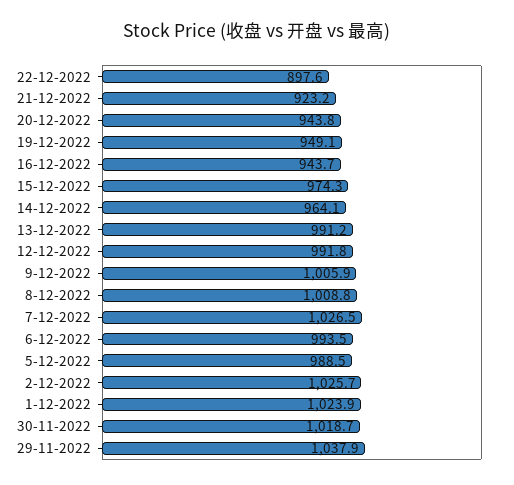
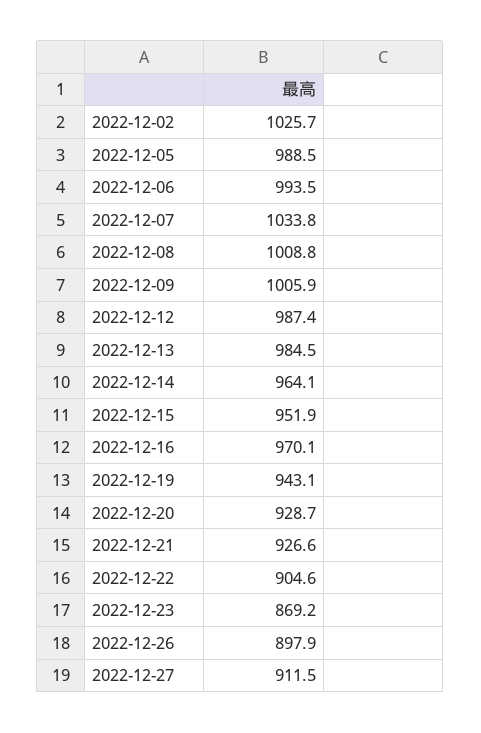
22-12-2022: 897.6 -> 904.6
21-12-2022: 923.2 -> 926.6
20-12-2022: 943.8 -> 928.7
19-12-2022: 949.1 -> 943.1
16-12-2022: 943.7 -> 970.1
15-12-2022: 974.3 -> 951.9
13-12-2022: 991.2 -> 984.5
12-12-2022: 991.8 -> 987.4
7-12-2022: 1026.5 -> 1033.8
1-12-2022: 1023.9 -> none
30-11-2022: 1018.7 -> none
29-11-2022: 1037.9 -> none
2022-12-23: none -> 869.2
2022-12-26: none -> 897.9
2022-12-27: none -> 911.5

